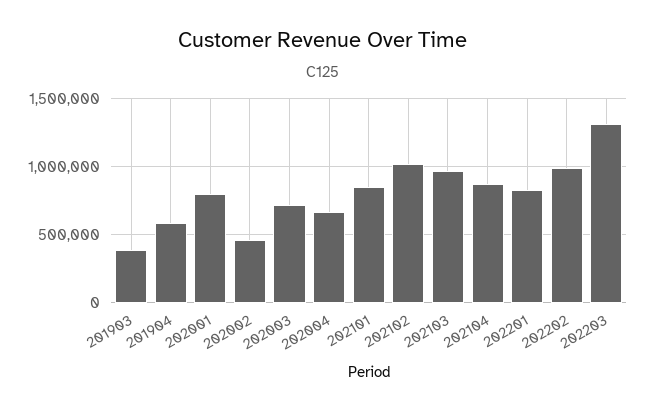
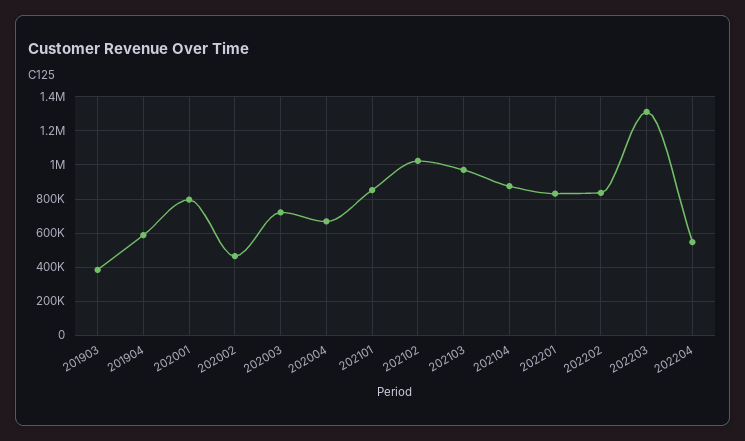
202202: 1000000 -> 850000
202204: none -> 550000

